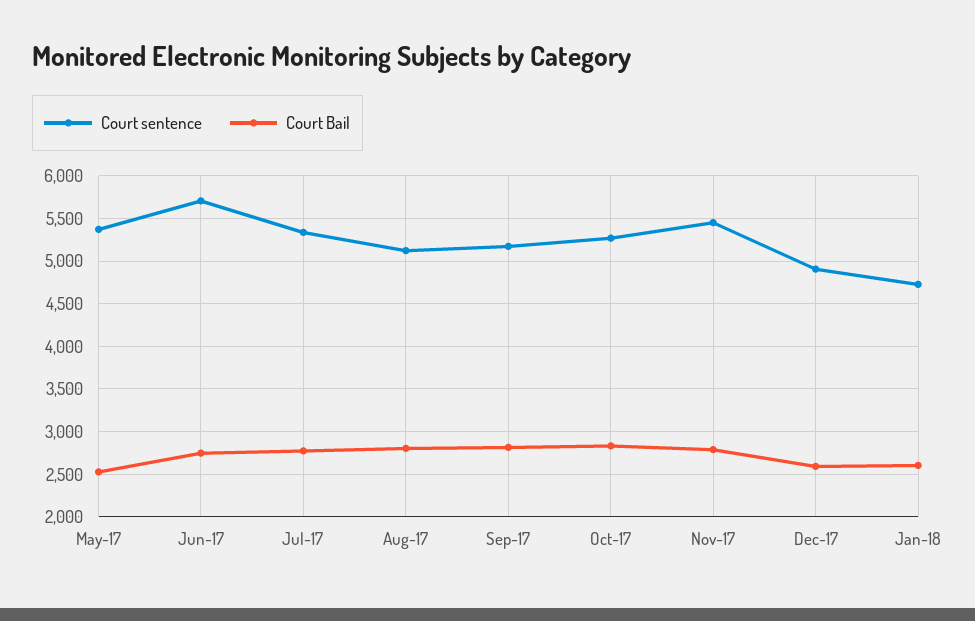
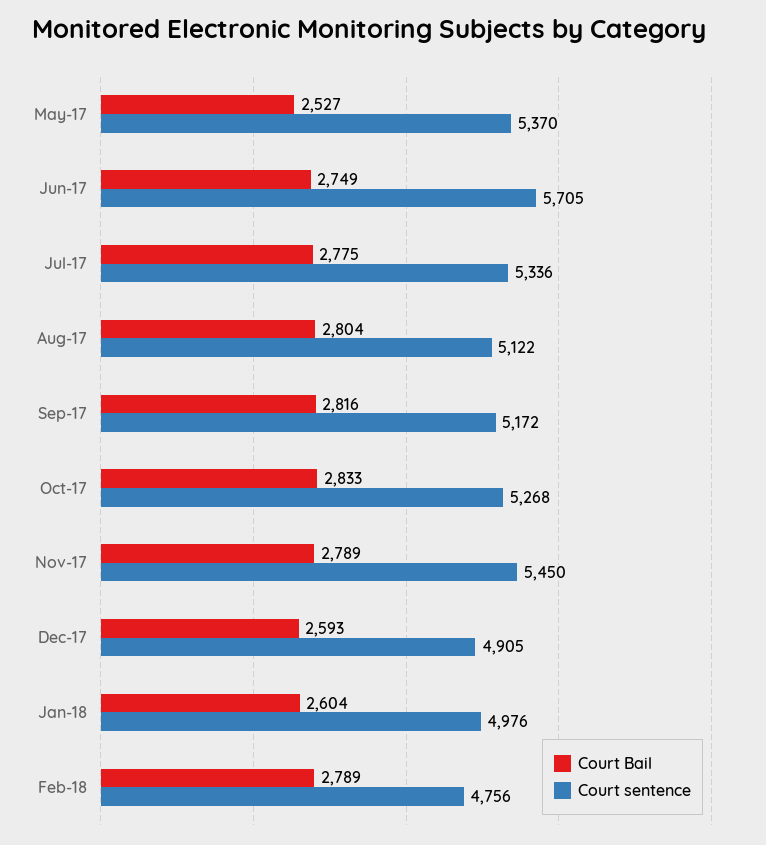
Court sentence, Jan-18: 4700 -> 4976
Court Bail, Feb-18: none -> 2789
Court sentence, Feb-18: none -> 4756

